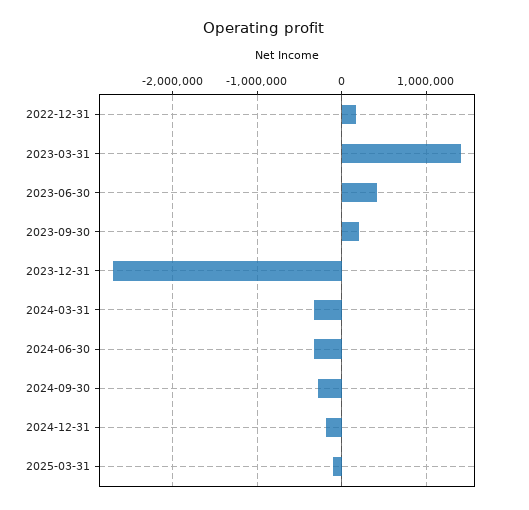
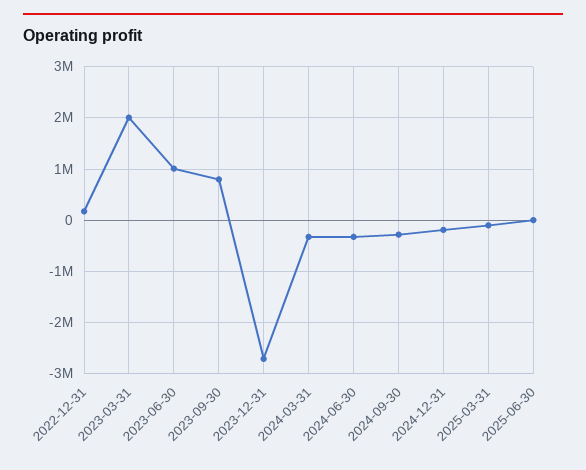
2023-03-31: 1400000 -> 2000000
2023-06-30: 400000 -> 1000000
2023-09-30: 200000 -> 800000
2025-06-30: none -> 0

